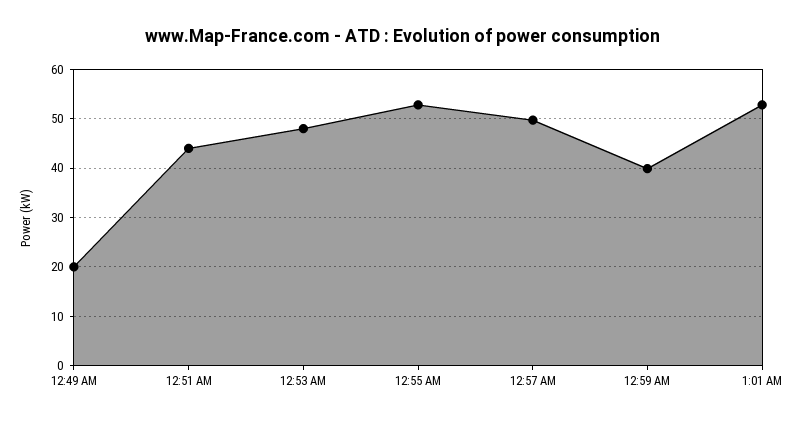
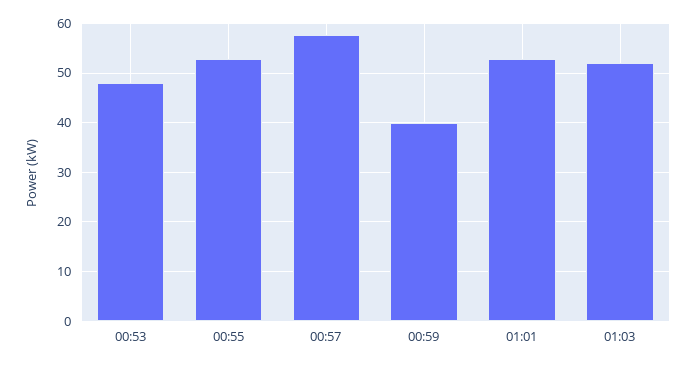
12:49 AM: 20 -> none
12:51 AM: 44 -> none
12:57 AM: 50 -> 58
01:03: none -> 52

